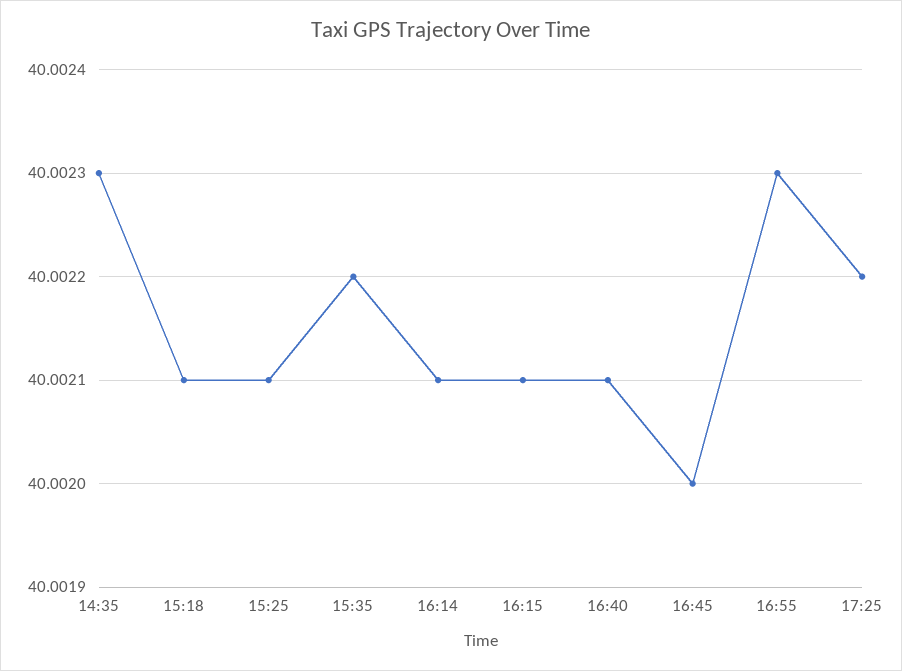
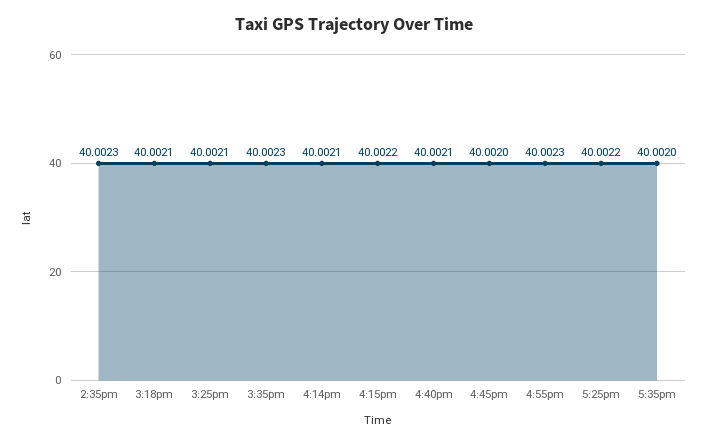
15:35: 40.0022 -> 40.0023
16:15: 40.0021 -> 40.0022
5:35pm: none -> 40.002

